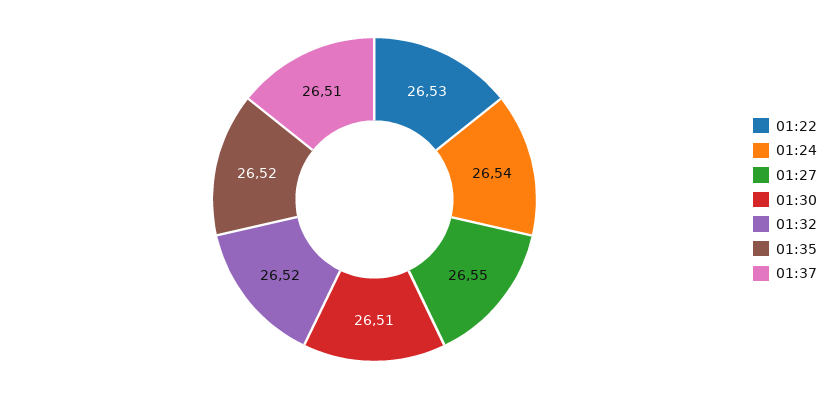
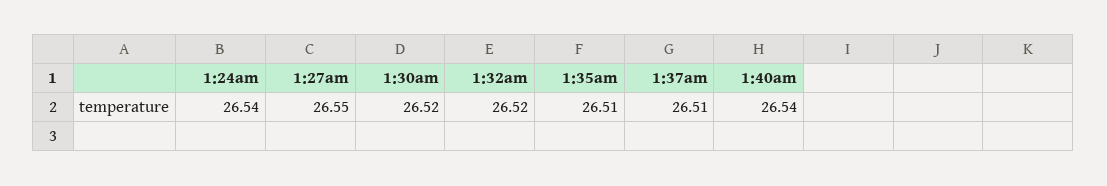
01:22: 26.53 -> none
01:30: 26.51 -> 26.52
01:35: 26.52 -> 26.51
1:40am: none -> 26.54

